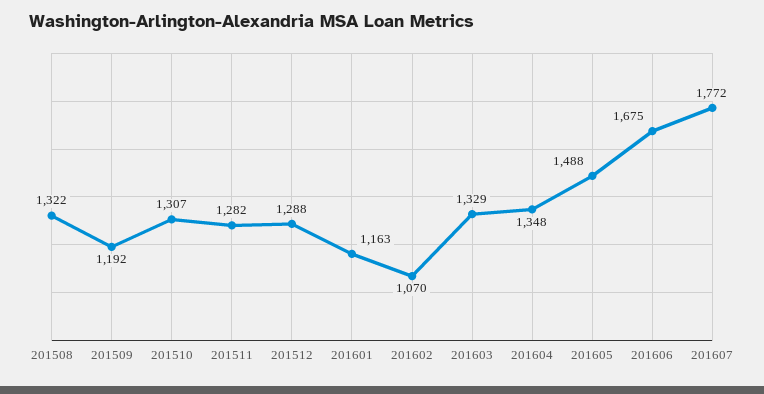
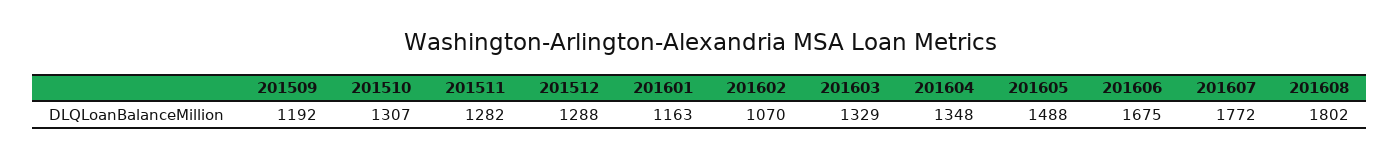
201508: 1322 -> none
201608: none -> 1802

